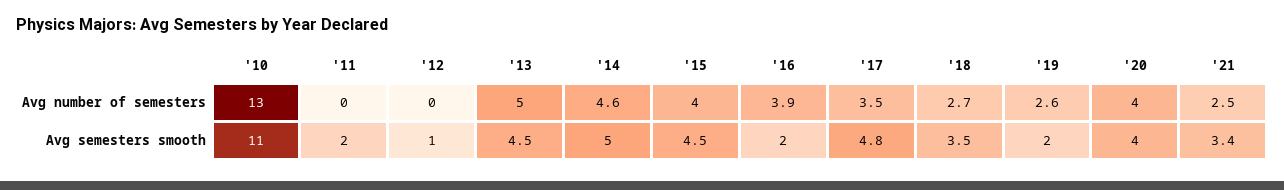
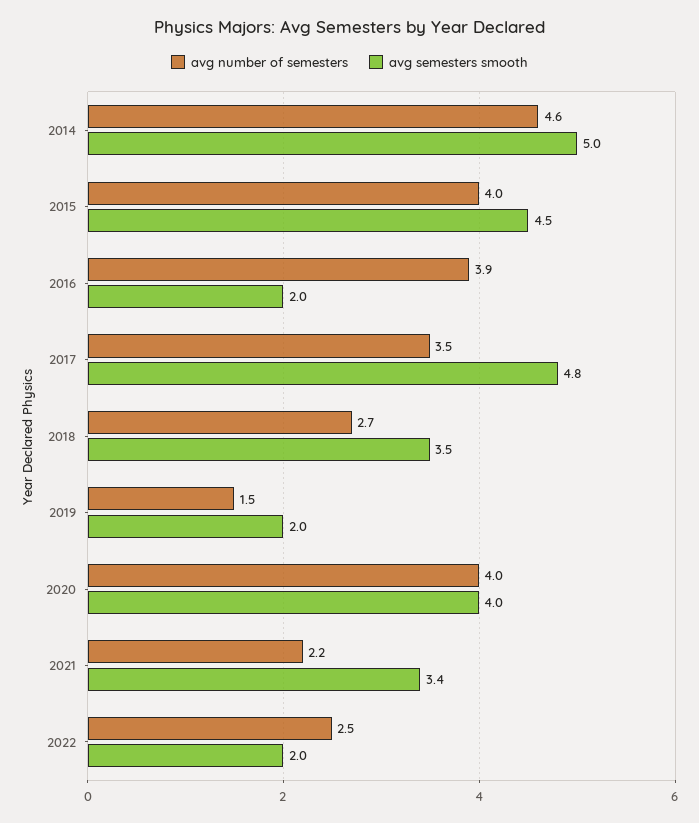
Avg number of semesters, '10: 13 -> none
Avg number of semesters, '11: 0 -> none
Avg number of semesters, '12: 0 -> none
Avg number of semesters, '13: 5 -> none
Avg number of semesters, '19: 2.6 -> 1.5
Avg number of semesters, '21: 2.5 -> 2.2
Avg semesters smooth, '10: 11 -> none
Avg semesters smooth, '11: 2 -> none
Avg semesters smooth, '12: 1 -> none
Avg semesters smooth, '13: 4.5 -> none
Avg number of semesters, 2022: none -> 2.5
Avg semesters smooth, 2022: none -> 2

